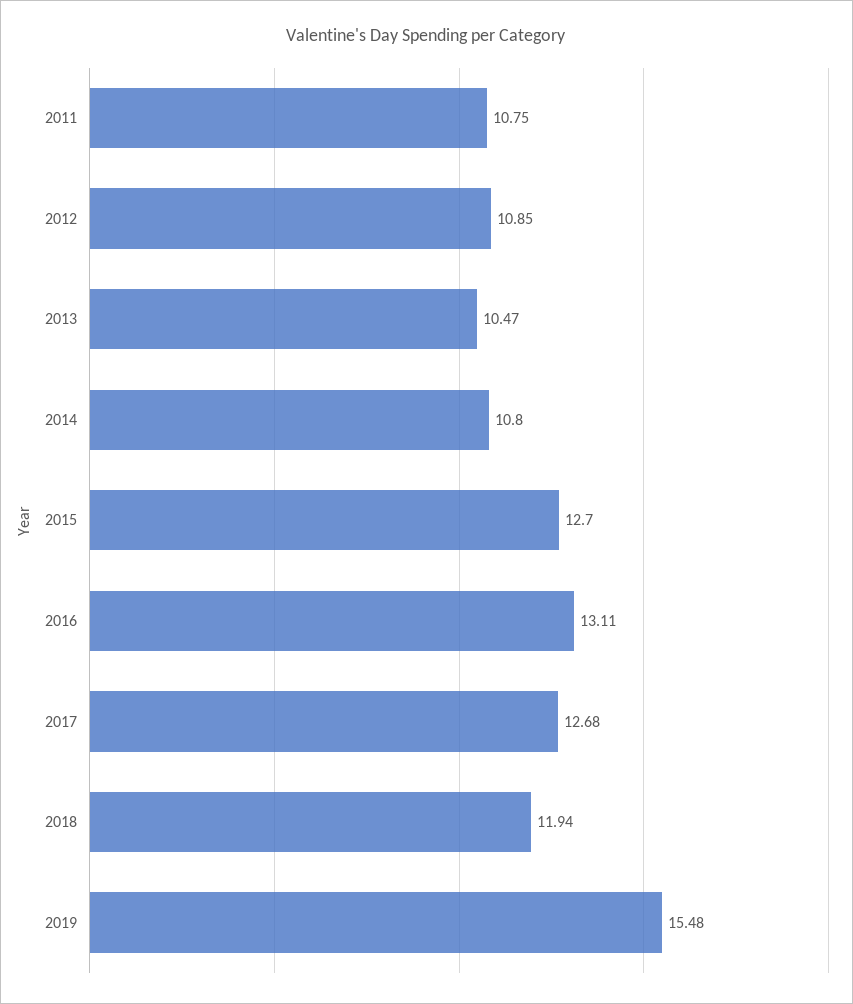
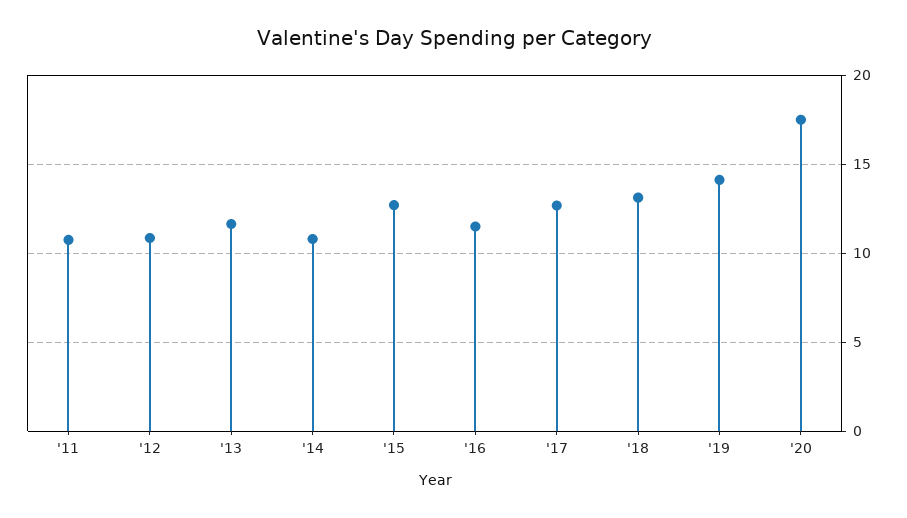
2013: 10.47 -> 11.5
2016: 13.11 -> 11.5
2018: 11.94 -> 13
2019: 15.48 -> 14
'20: none -> 17.5

